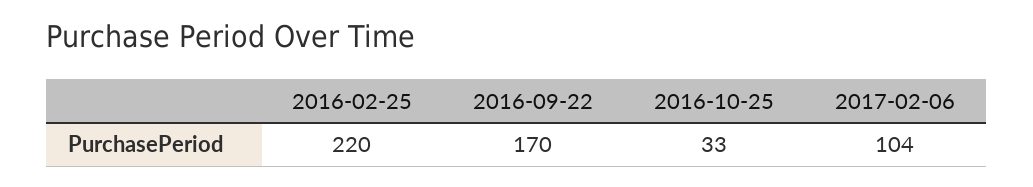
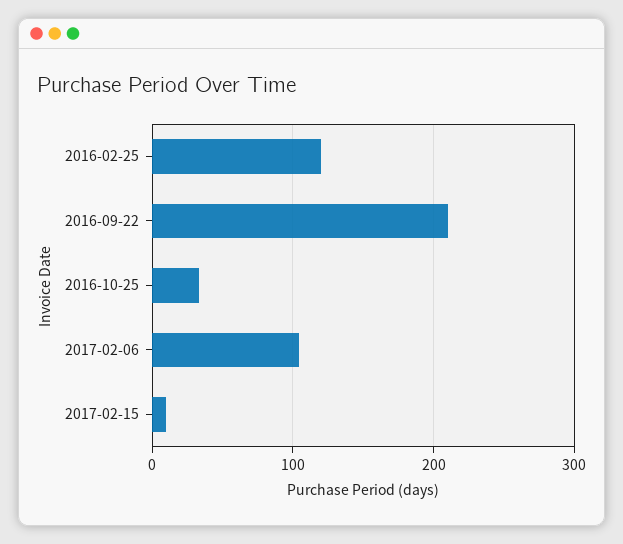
2016-02-25: 220 -> 120
2016-09-22: 170 -> 210
2017-02-15: none -> 10

